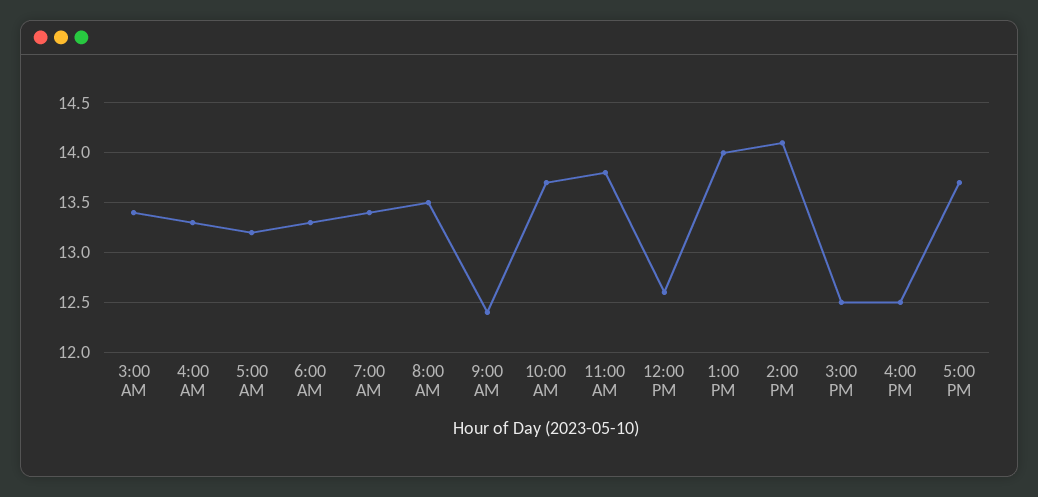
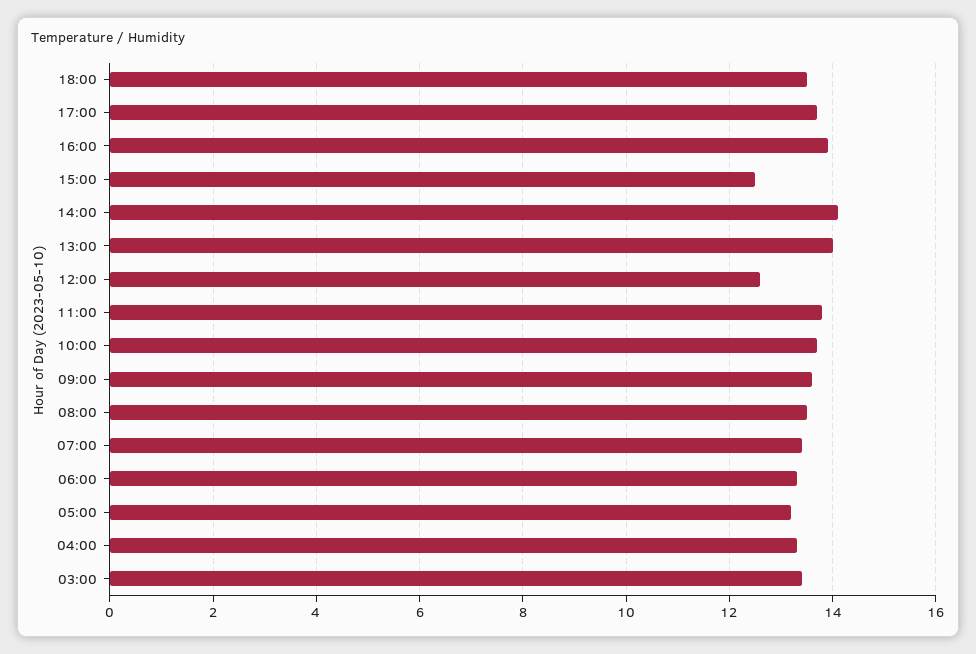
9:00 AM: 12.4 -> 13.5
4:00 PM: 12.5 -> 14
18:00: none -> 13.5

